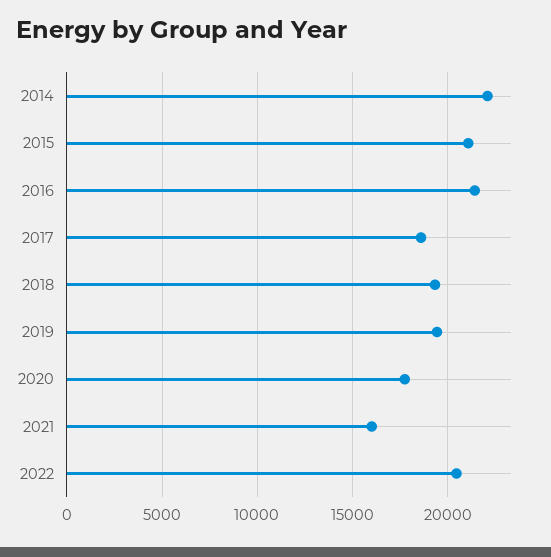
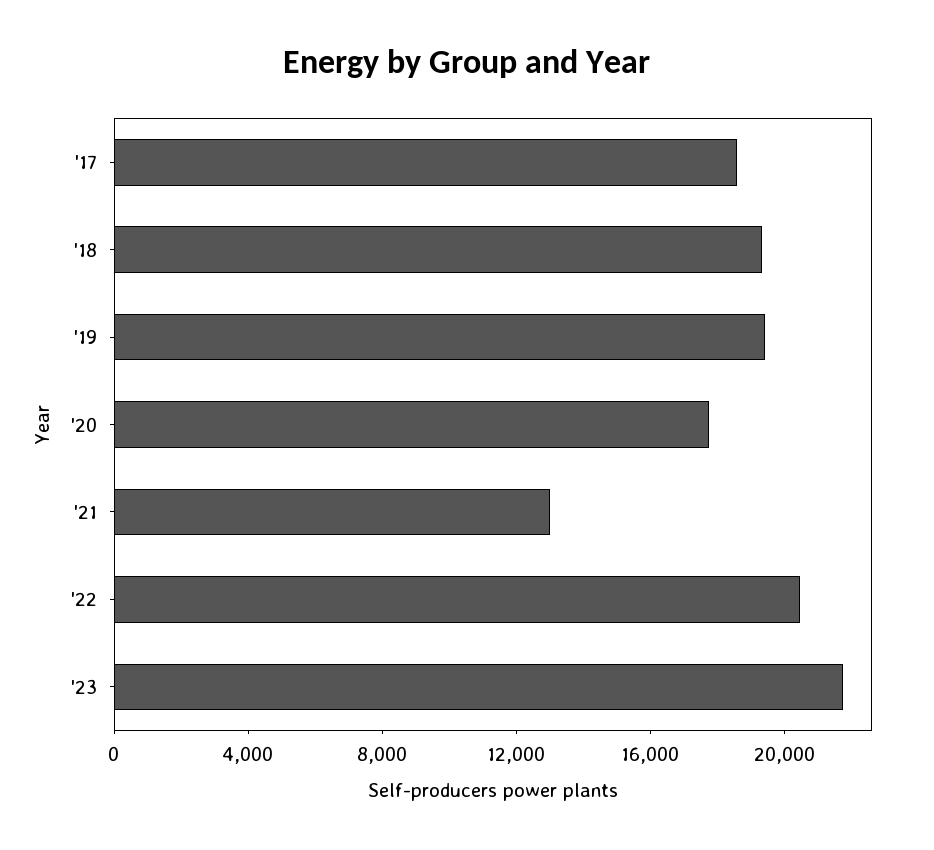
2014: 22000 -> none
2015: 21000 -> none
2016: 21500 -> none
2021: 16000 -> 13000
'23: none -> 22000

